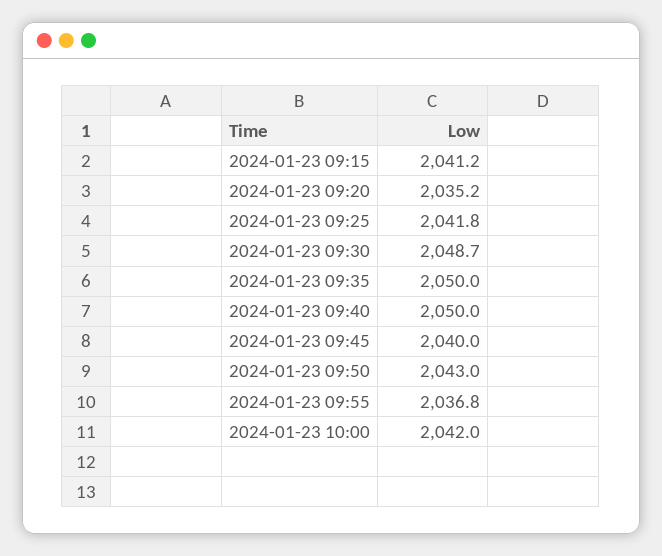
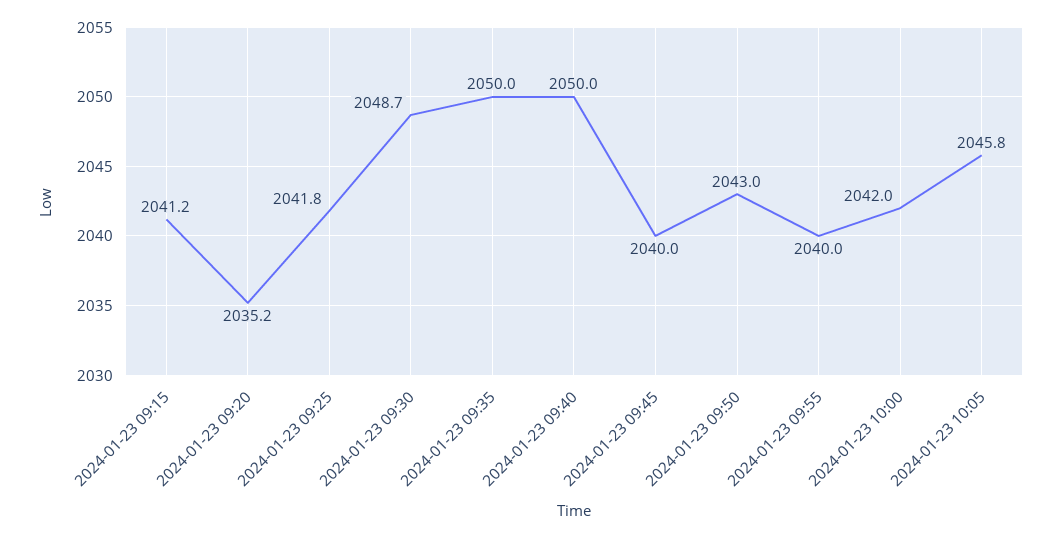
2024-01-23 09:55: 2036.8 -> 2040
2024-01-23 10:05: none -> 2045.8

